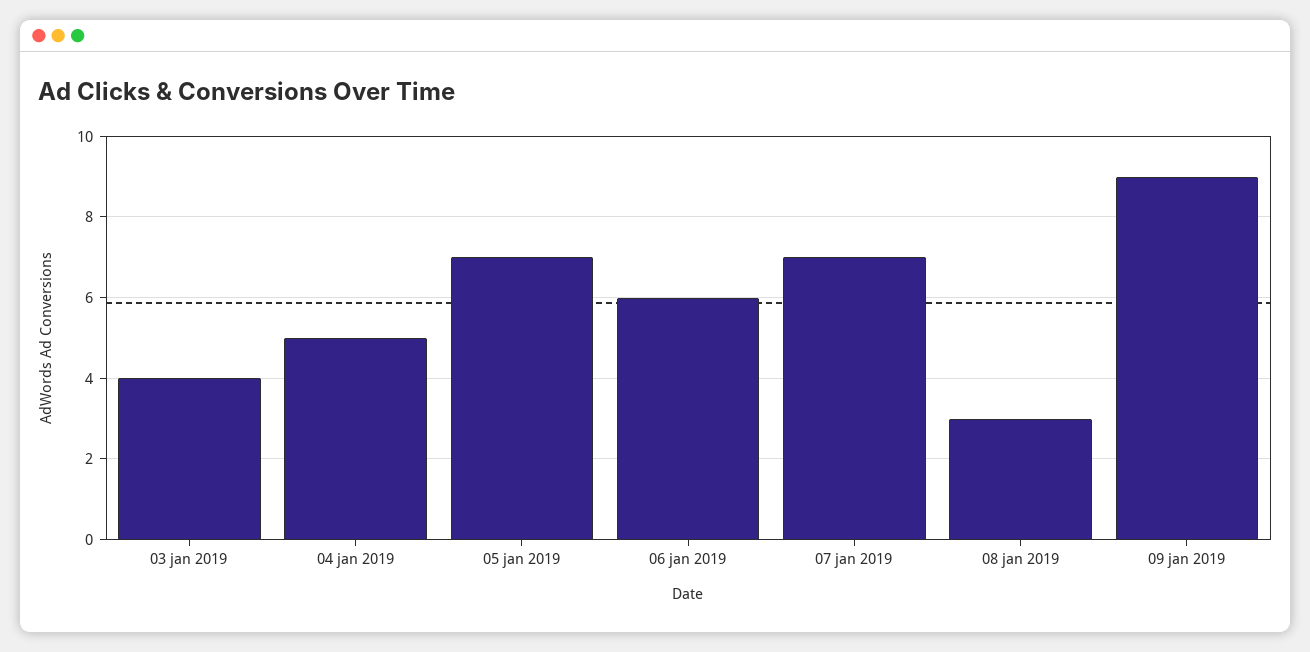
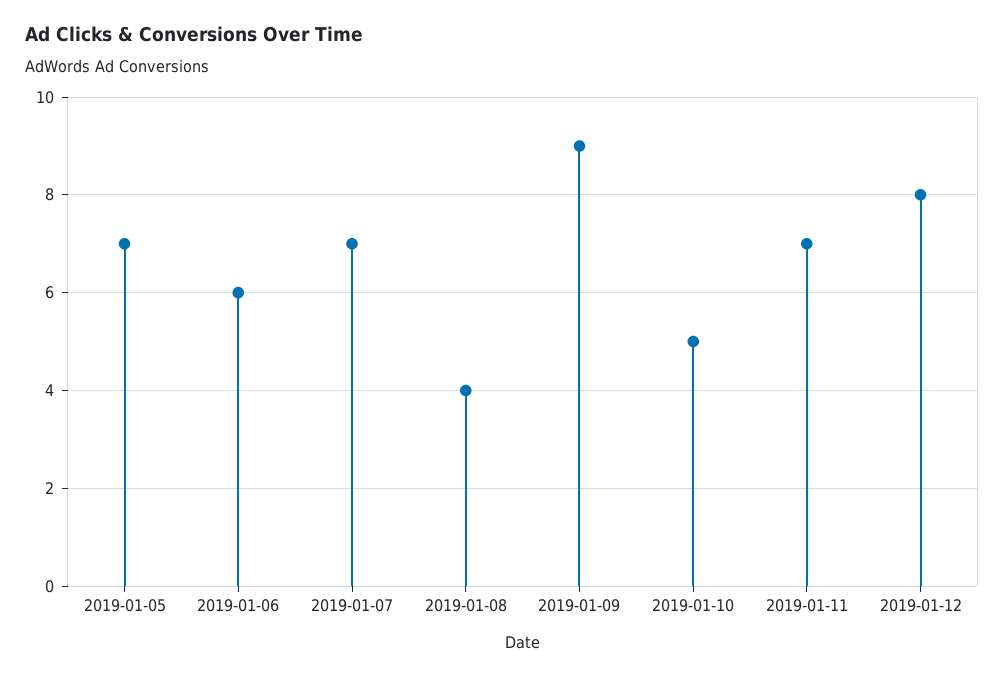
03 jan 2019: 4 -> none
04 jan 2019: 5 -> none
08 jan 2019: 3 -> 4
2019-01-10: none -> 5
2019-01-11: none -> 7
2019-01-12: none -> 8

